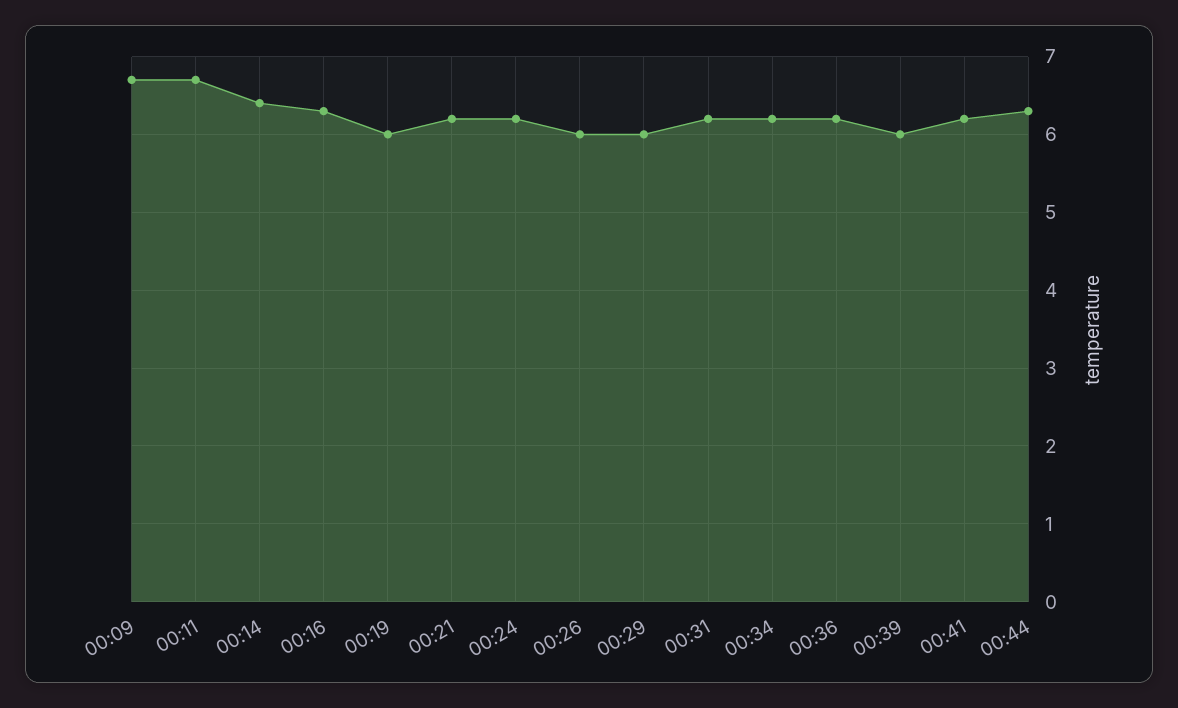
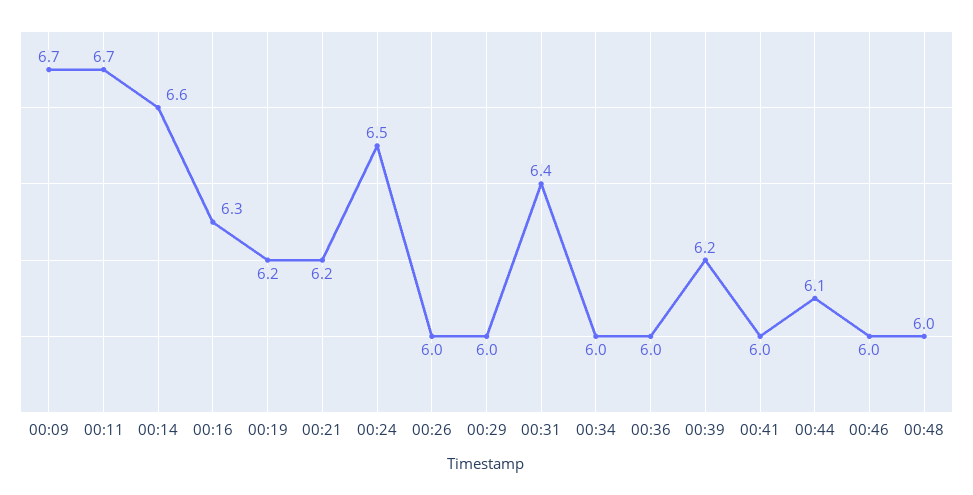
00:14: 6.4 -> 6.6
00:19: 6 -> 6.2
00:24: 6.2 -> 6.5
00:31: 6.2 -> 6.4
00:34: 6.2 -> 6
00:36: 6.2 -> 6
00:39: 6 -> 6.2
00:41: 6.2 -> 6
00:44: 6.3 -> 6.1
00:46: none -> 6
00:48: none -> 6

